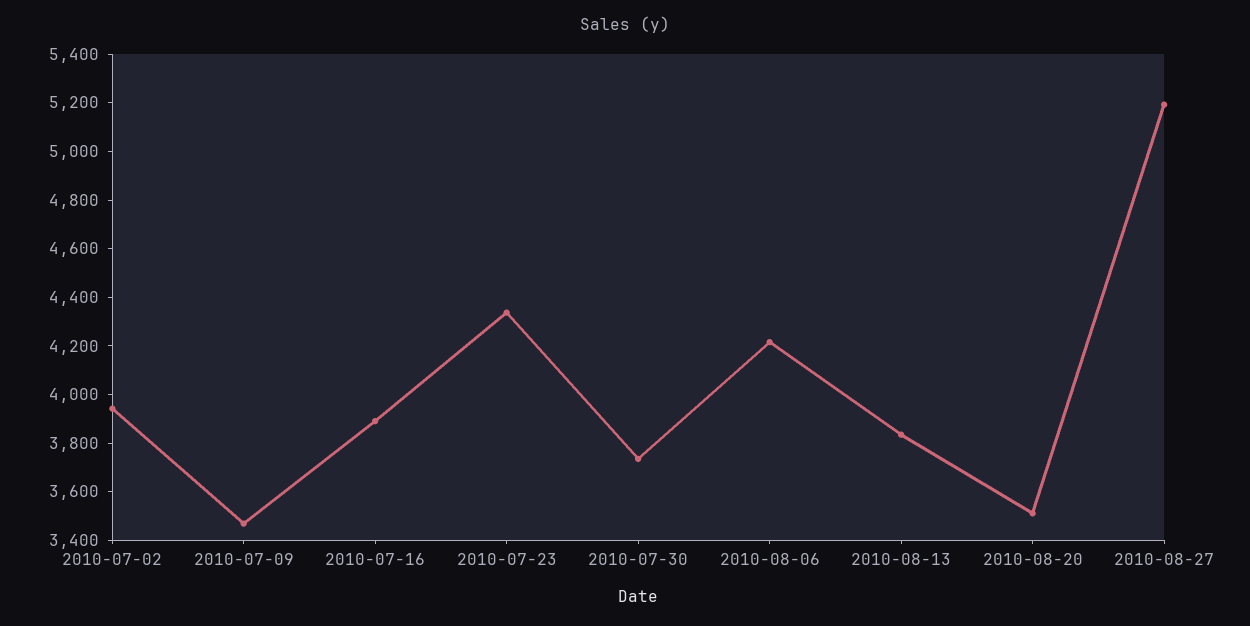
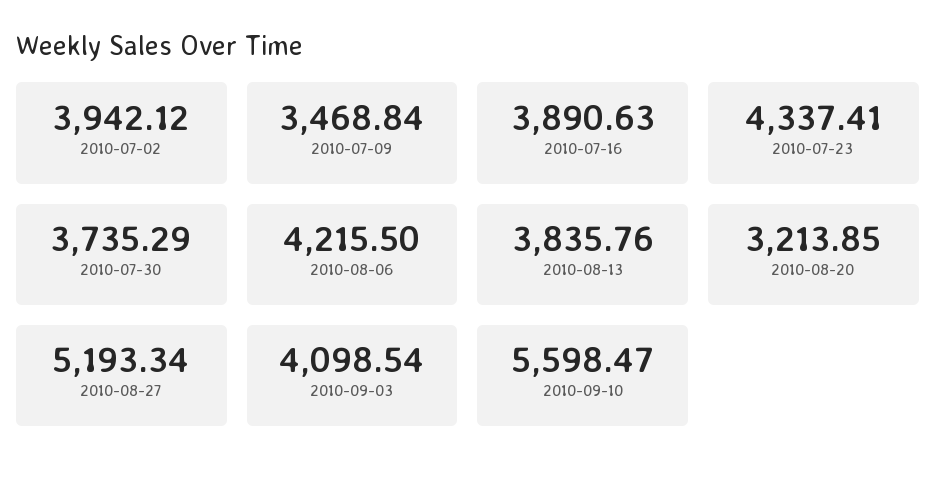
2010-08-20: 3500 -> 3213.85
2010-09-03: none -> 4098.54
2010-09-10: none -> 5598.47

